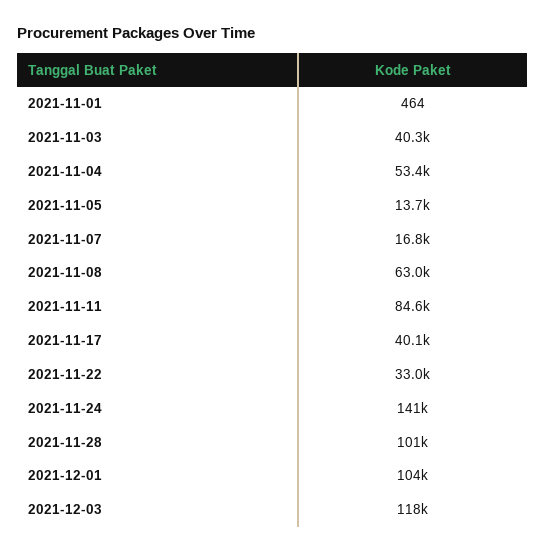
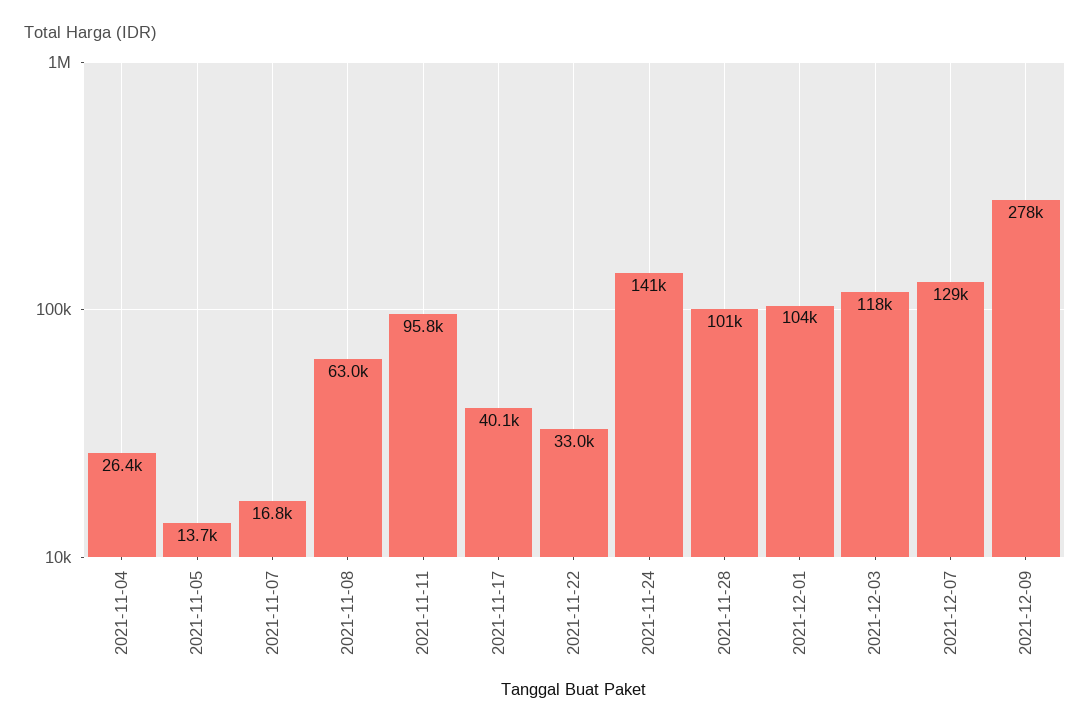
2021-11-01: 464 -> none
2021-11-03: 40300 -> none
2021-11-04: 53400 -> 26400
2021-11-11: 84600 -> 95800
2021-12-07: none -> 129000
2021-12-09: none -> 278000

